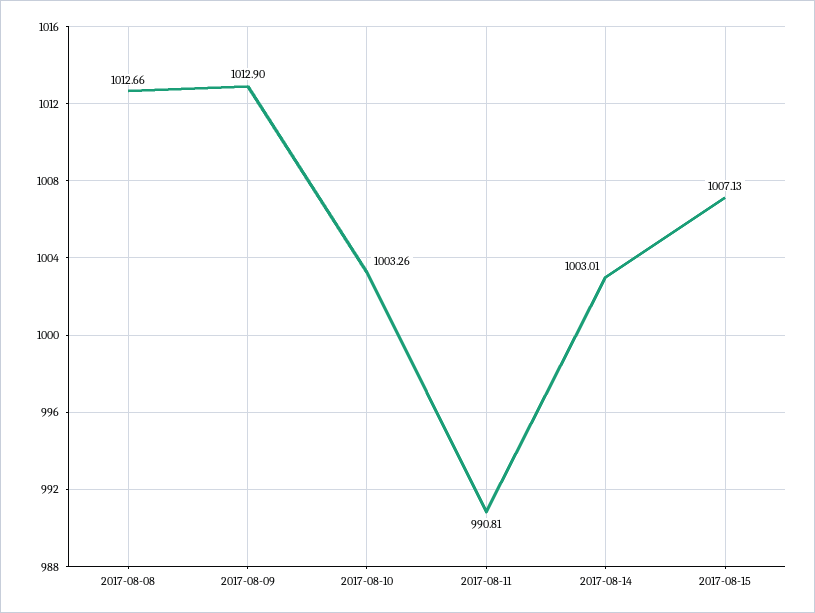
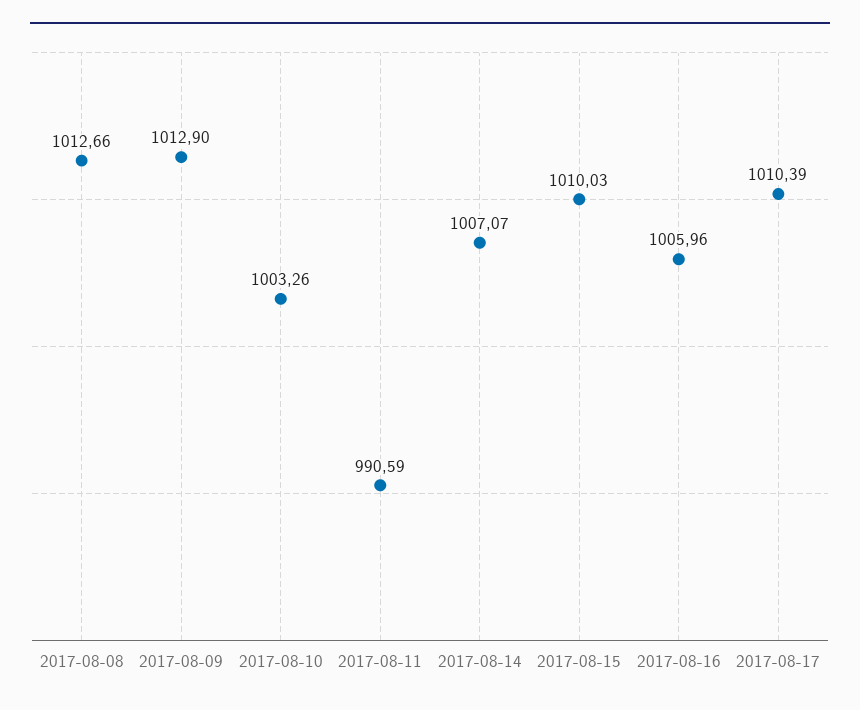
2017-08-11: 990.81 -> 990.59
2017-08-14: 1003.01 -> 1007.07
2017-08-15: 1007.13 -> 1010.03
2017-08-16: none -> 1005.96
2017-08-17: none -> 1010.39

